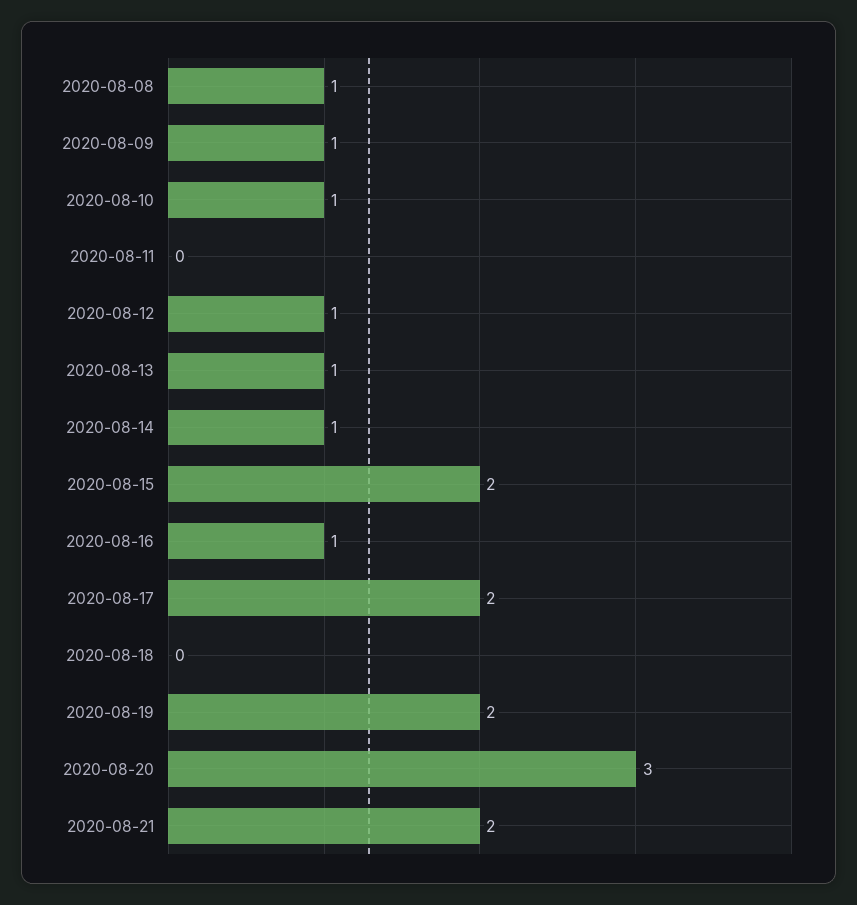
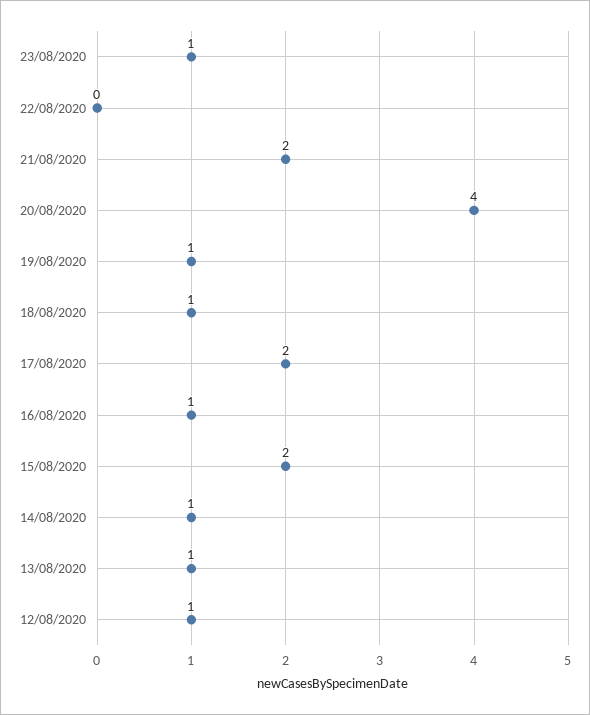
2020-08-08: 1 -> none
2020-08-09: 1 -> none
2020-08-10: 1 -> none
2020-08-11: 0 -> none
2020-08-18: 0 -> 1
2020-08-19: 2 -> 1
2020-08-20: 3 -> 4
23/08/2020: none -> 1
22/08/2020: none -> 0

